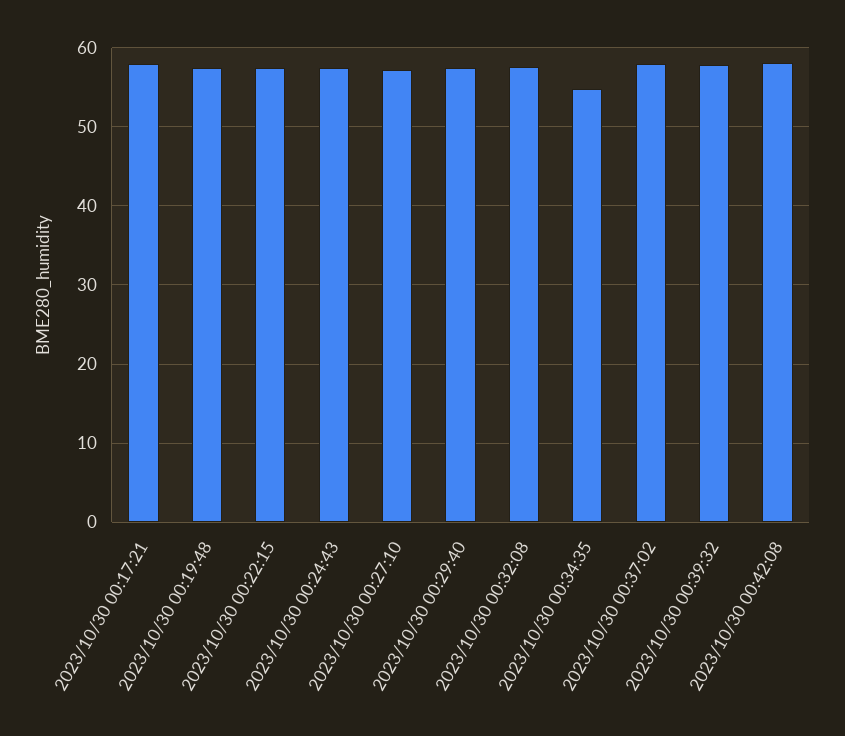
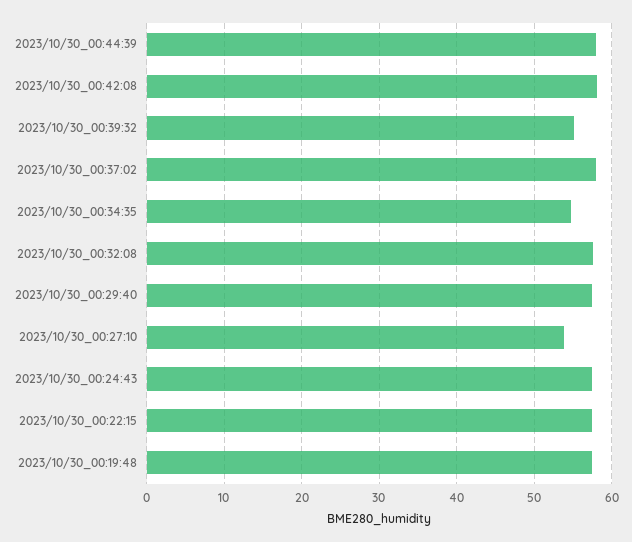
2023/10/30 00:17:21: 58 -> none
2023/10/30 00:27:10: 57 -> 54
2023/10/30 00:39:32: 58 -> 55
2023/10/30_00:44:39: none -> 58

